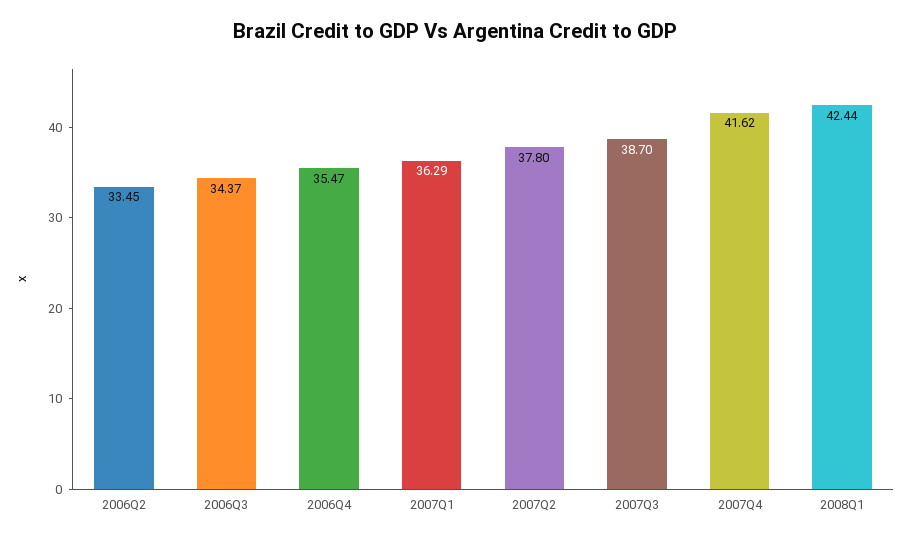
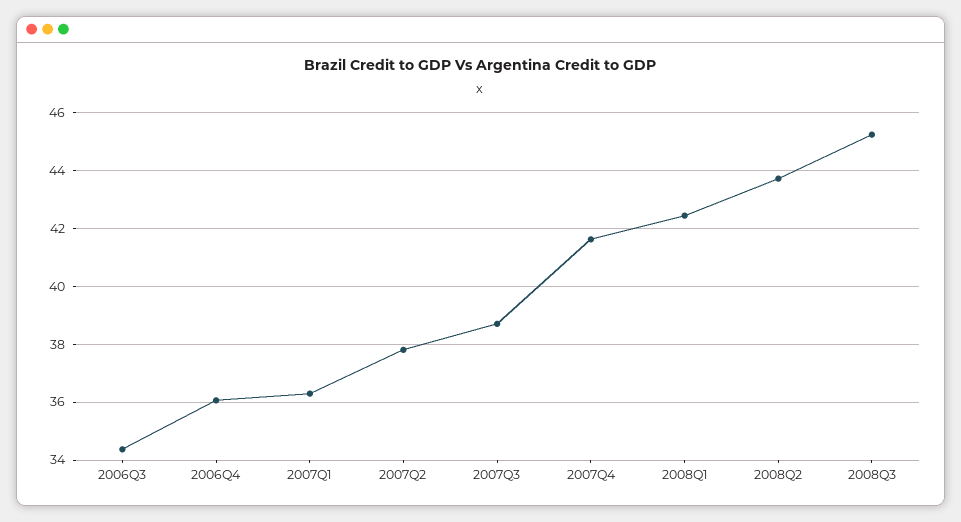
2006Q2: 33.45 -> none
2006Q4: 35.47 -> 36
2008Q2: none -> 43.75
2008Q3: none -> 45.25

